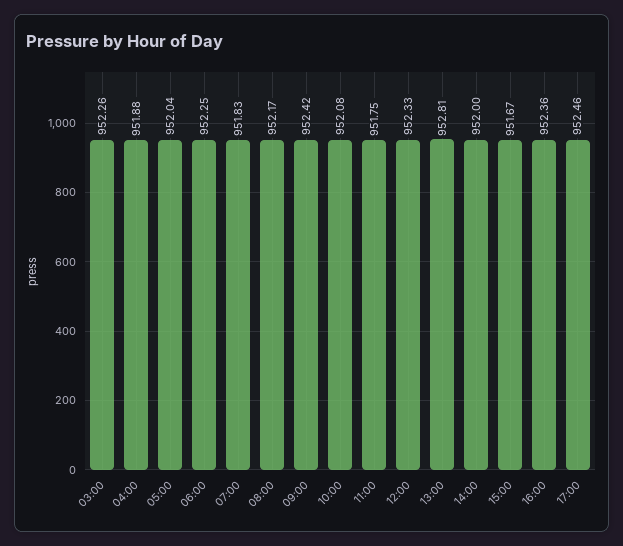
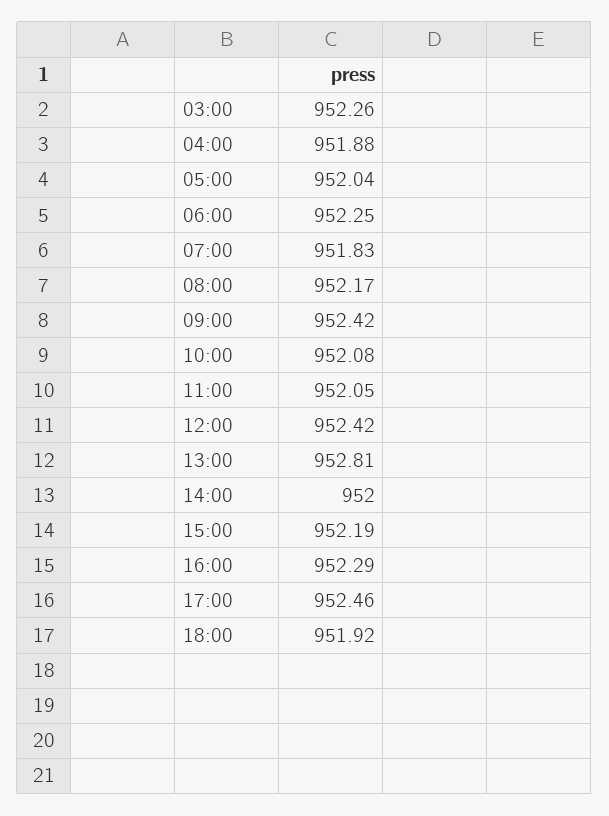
11:00: 951.75 -> 952.05
12:00: 952.33 -> 952.42
15:00: 951.67 -> 952.19
16:00: 952.36 -> 952.29
18:00: none -> 951.92

